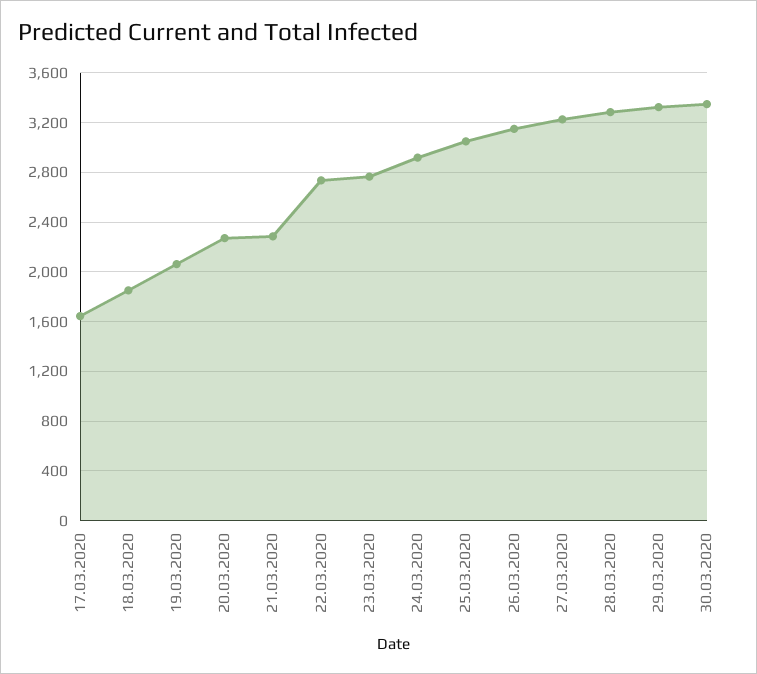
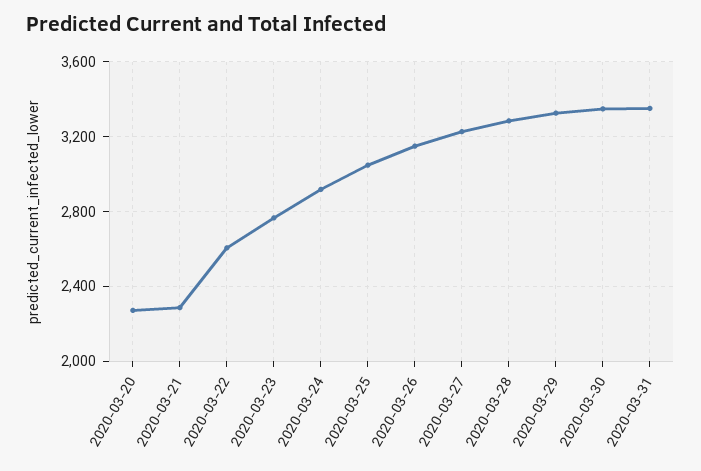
17.03.2020: 1650 -> none
18.03.2020: 1850 -> none
19.03.2020: 2050 -> none
22.03.2020: 2750 -> 2600
2020-03-31: none -> 3350

